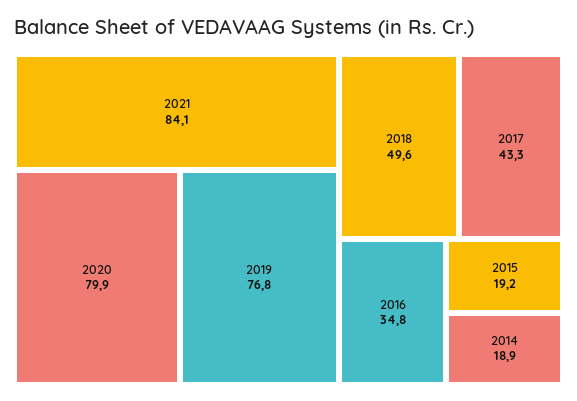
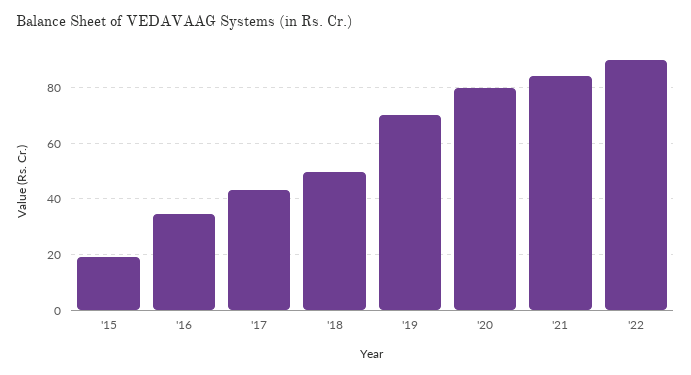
2019: 76.8 -> 70
2014: 18.9 -> none
'22: none -> 90

